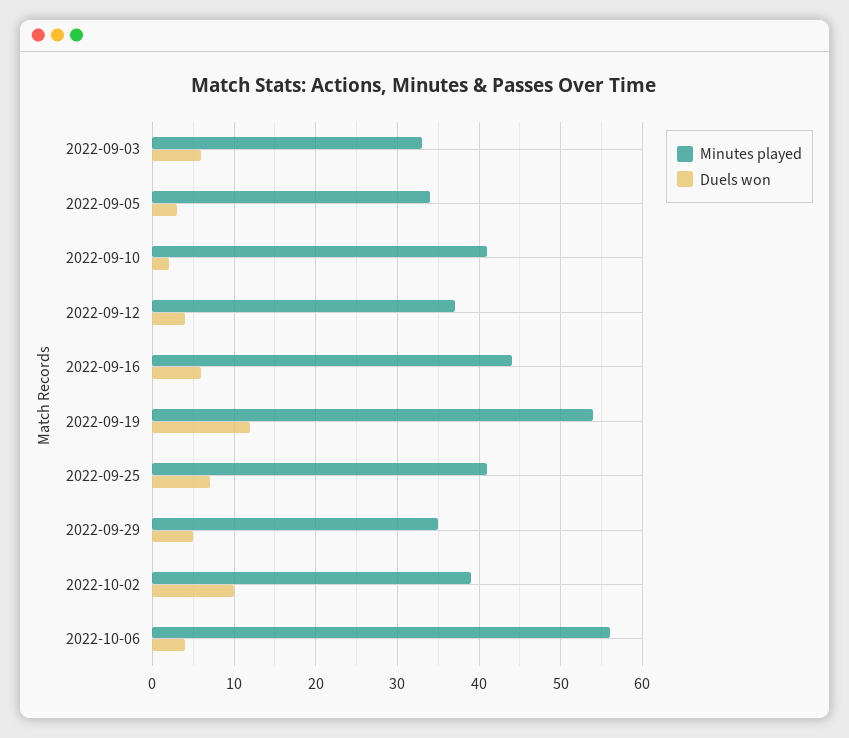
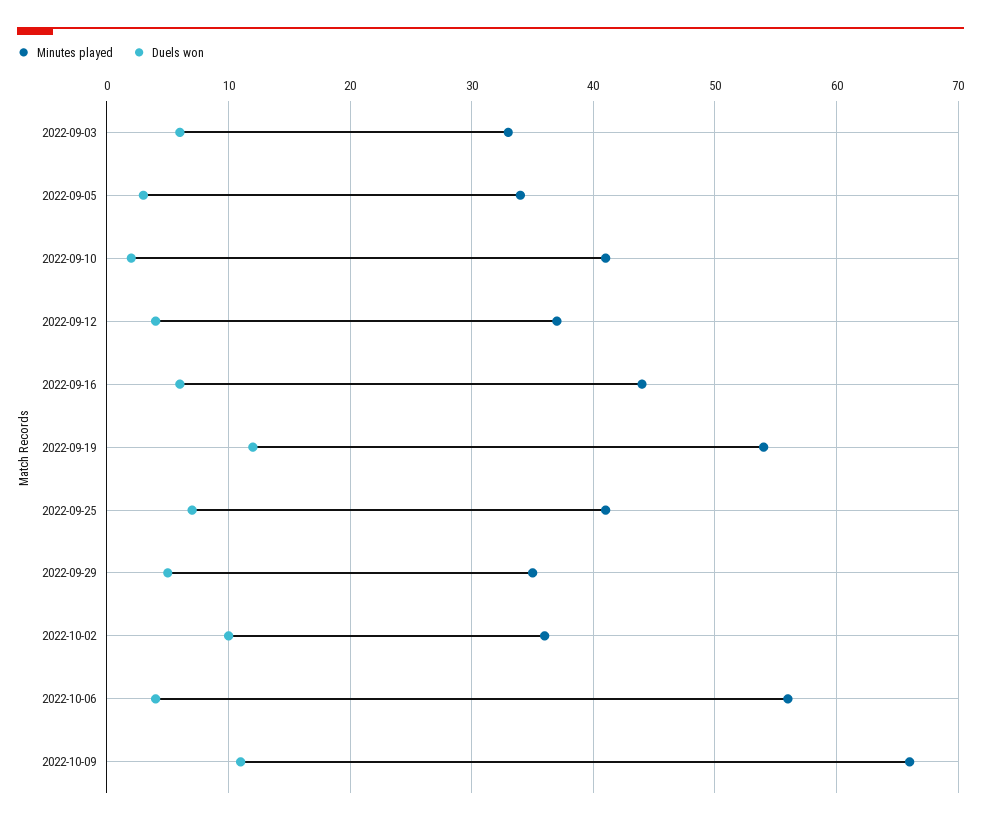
Minutes played, 2022-10-02: 39 -> 36
Minutes played, 2022-10-09: none -> 66
Duels won, 2022-10-09: none -> 11

